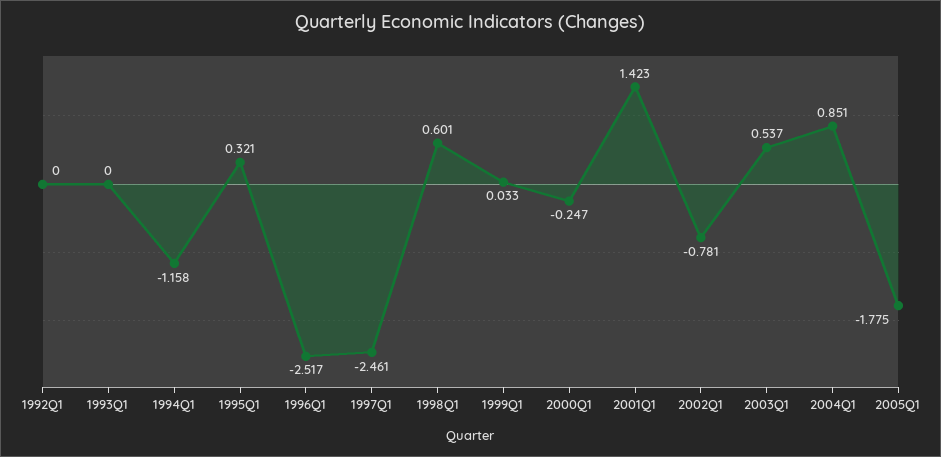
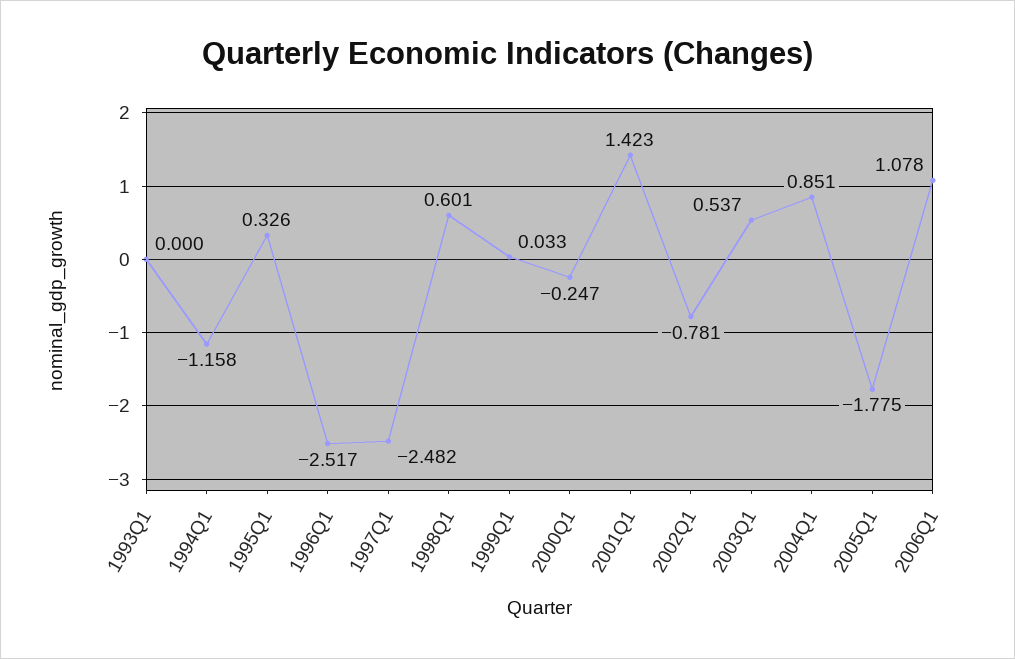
1992Q1: 0 -> none
1995Q1: 0.321 -> 0.326
1997Q1: -2.461 -> -2.482
2006Q1: none -> 1.078

